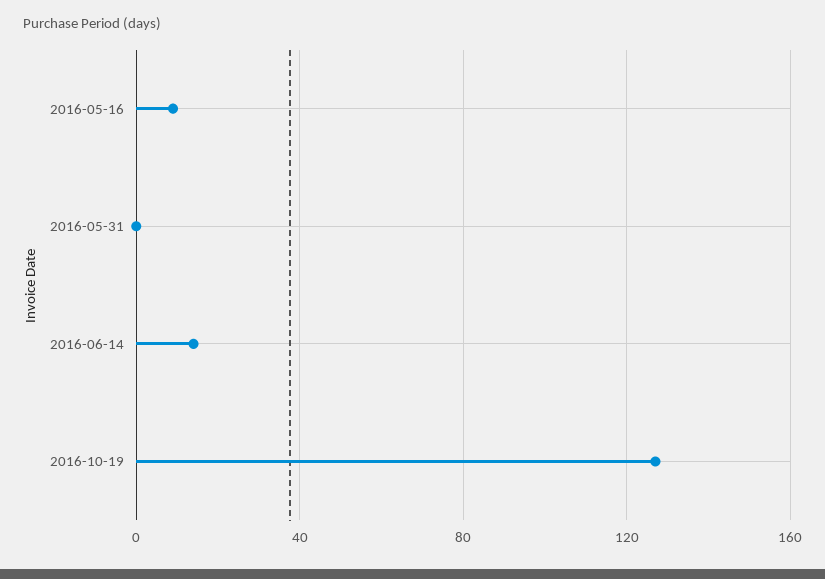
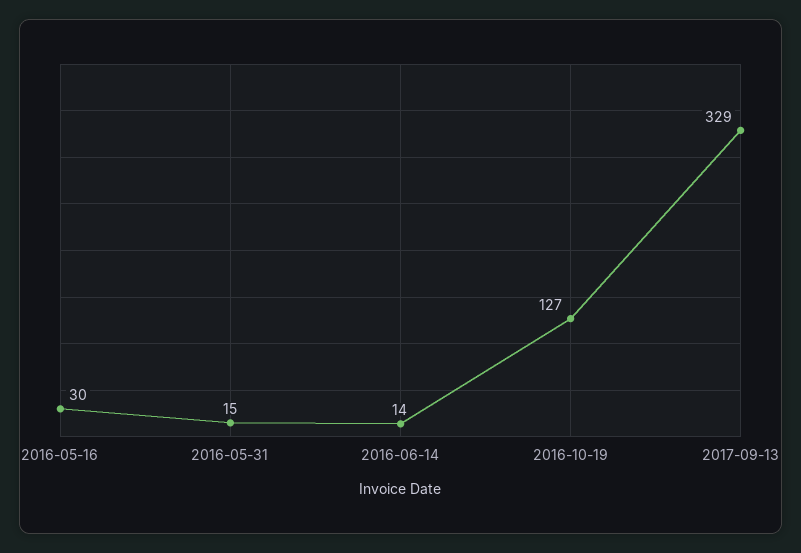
2016-05-16: 10 -> 30
2016-05-31: 0 -> 15
2017-09-13: none -> 329

